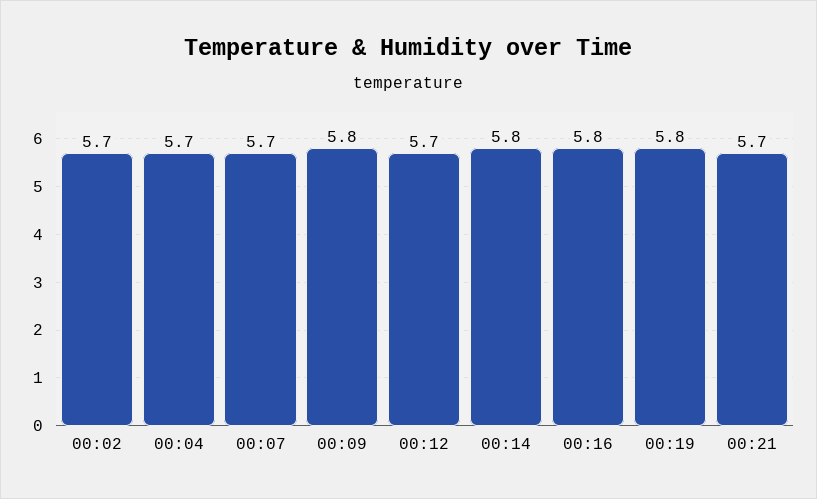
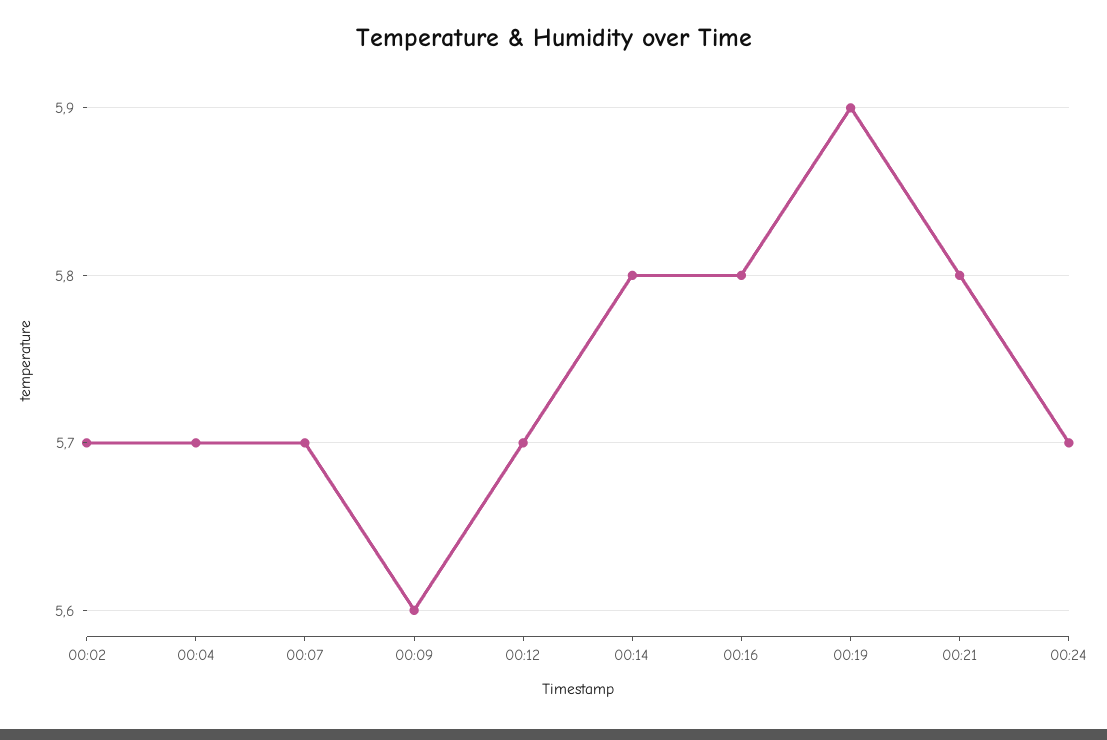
00:09: 5.8 -> 5.6
00:19: 5.8 -> 5.9
00:21: 5.7 -> 5.8
00:24: none -> 5.7

